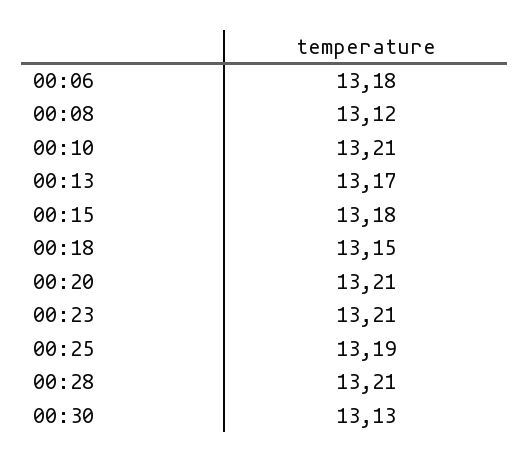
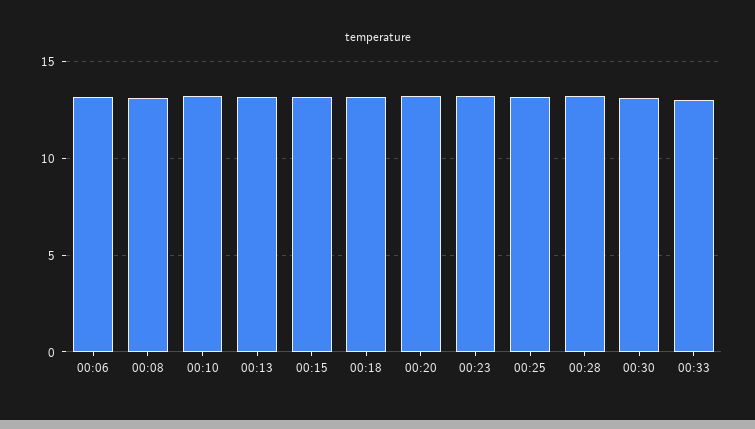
00:33: none -> 13

